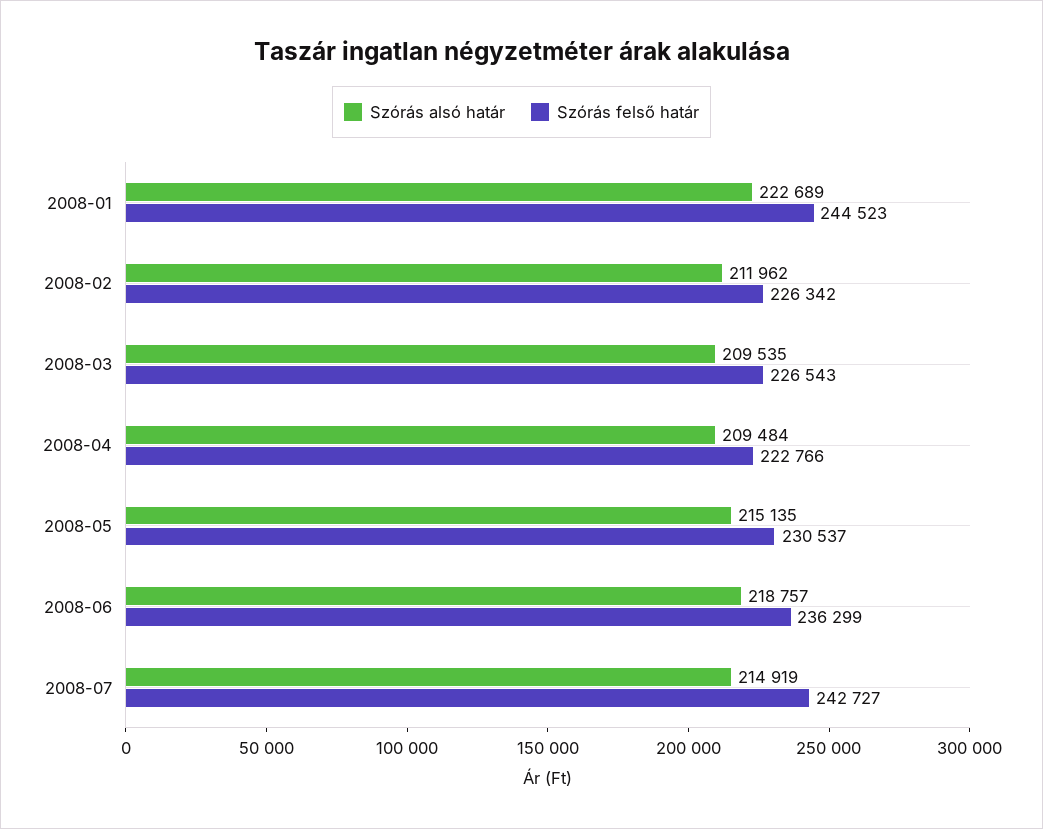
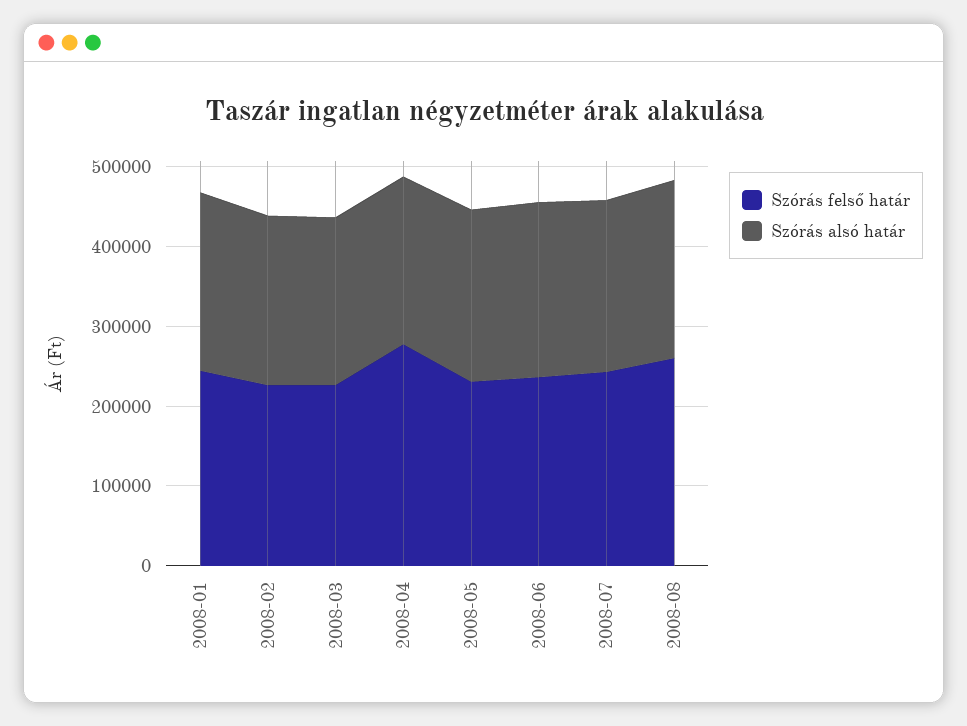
Szórás felső határ, 2008-04: 222766 -> 280000
Szórás felső határ, 2008-08: none -> 260000
Szórás alsó határ, 2008-08: none -> 220000

